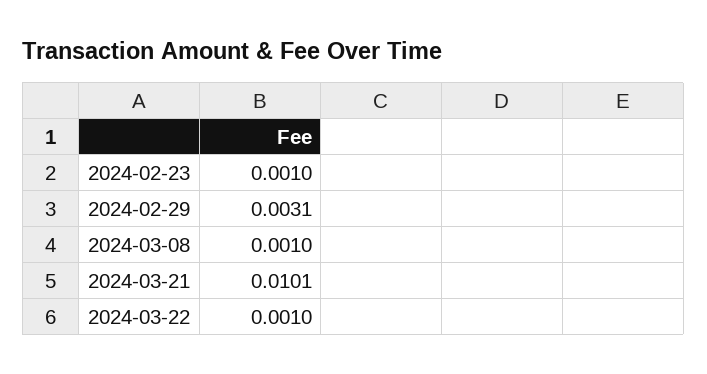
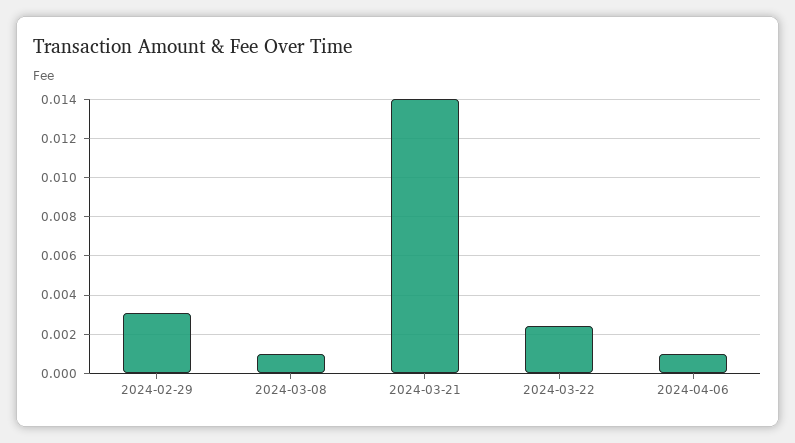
2024-02-23: 0.001 -> none
2024-03-21: 0.0101 -> 0.014
2024-03-22: 0.001 -> 0.0025
2024-04-06: none -> 0.001

